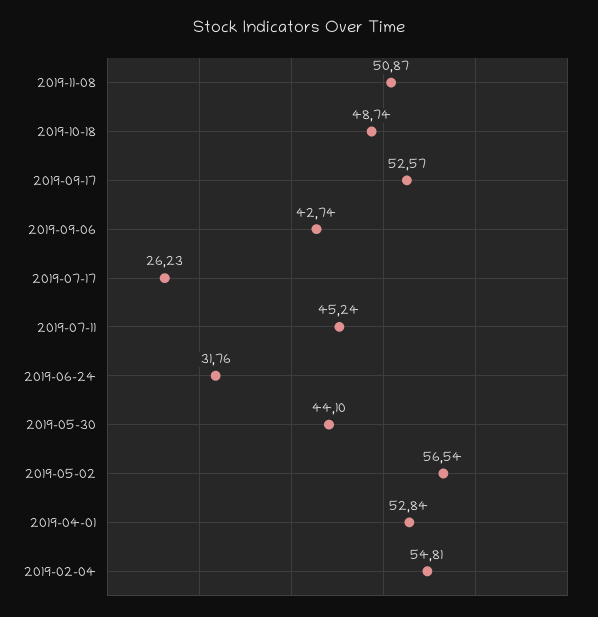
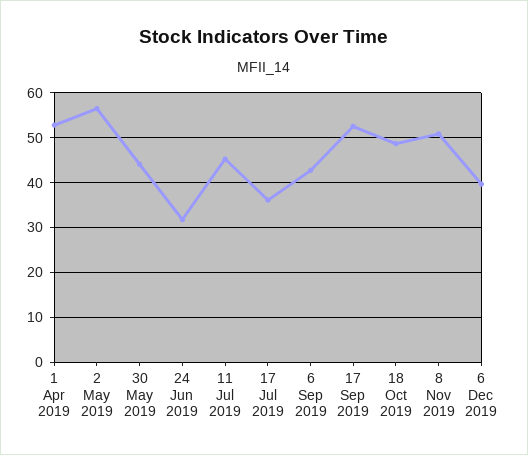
2019-07-17: 26.23 -> 36
2019-02-04: 54.81 -> none
6 Dec 2019: none -> 40

